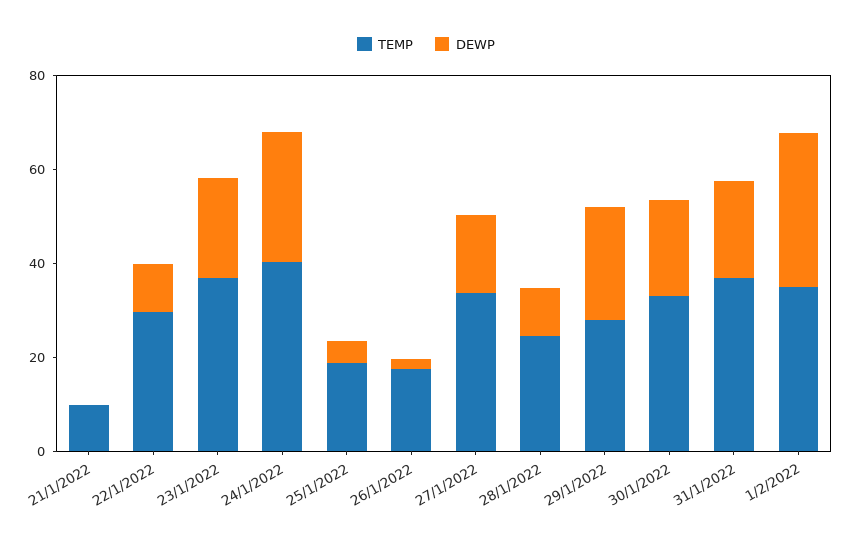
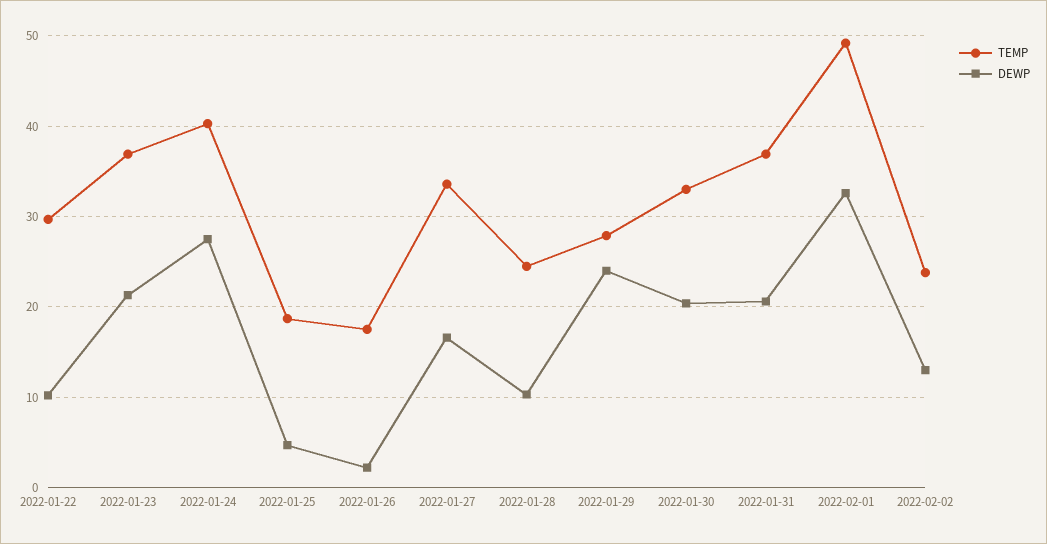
TEMP, 21/1/2022: 10 -> none
DEWP, 21/1/2022: 0 -> none
TEMP, 1/2/2022: 35 -> 49
TEMP, 2022-02-02: none -> 24
DEWP, 2022-02-02: none -> 13

